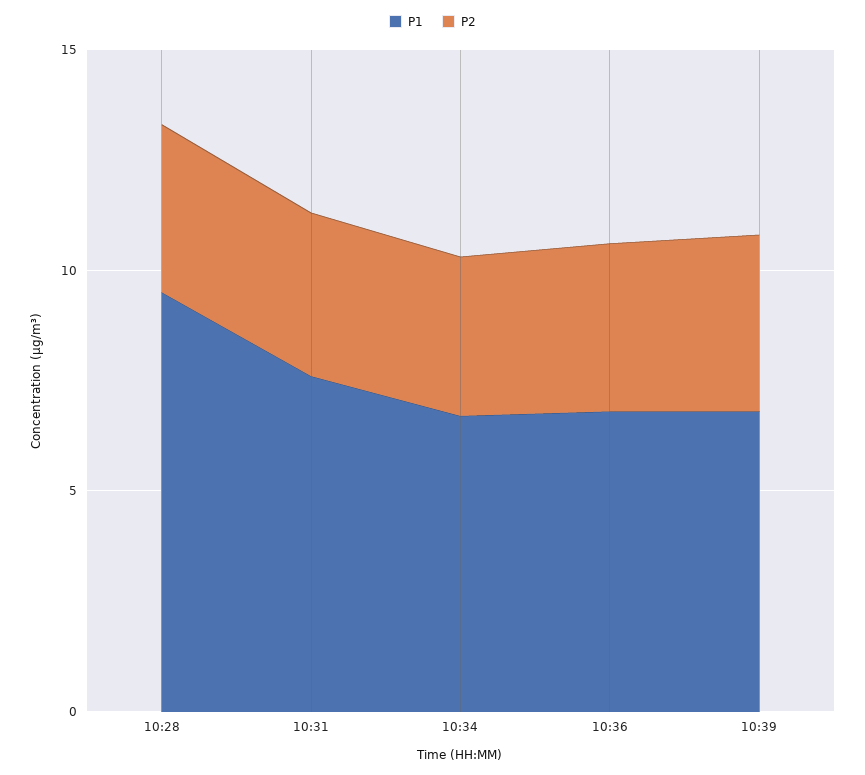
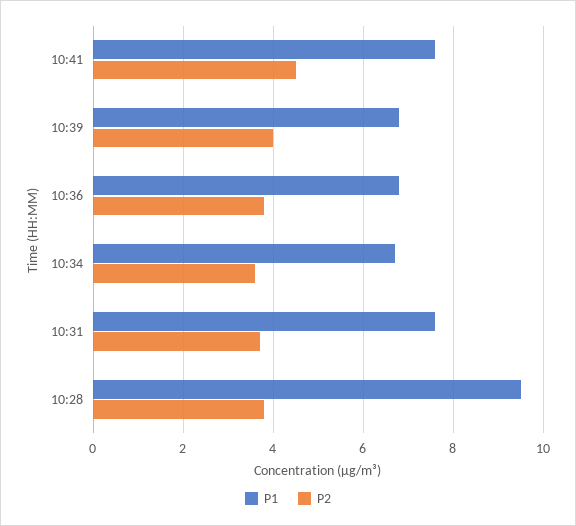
P1, 10:41: none -> 7.5
P2, 10:41: none -> 4.5

